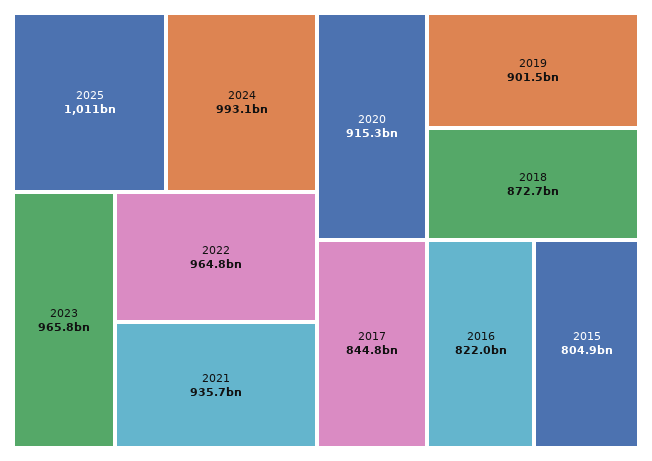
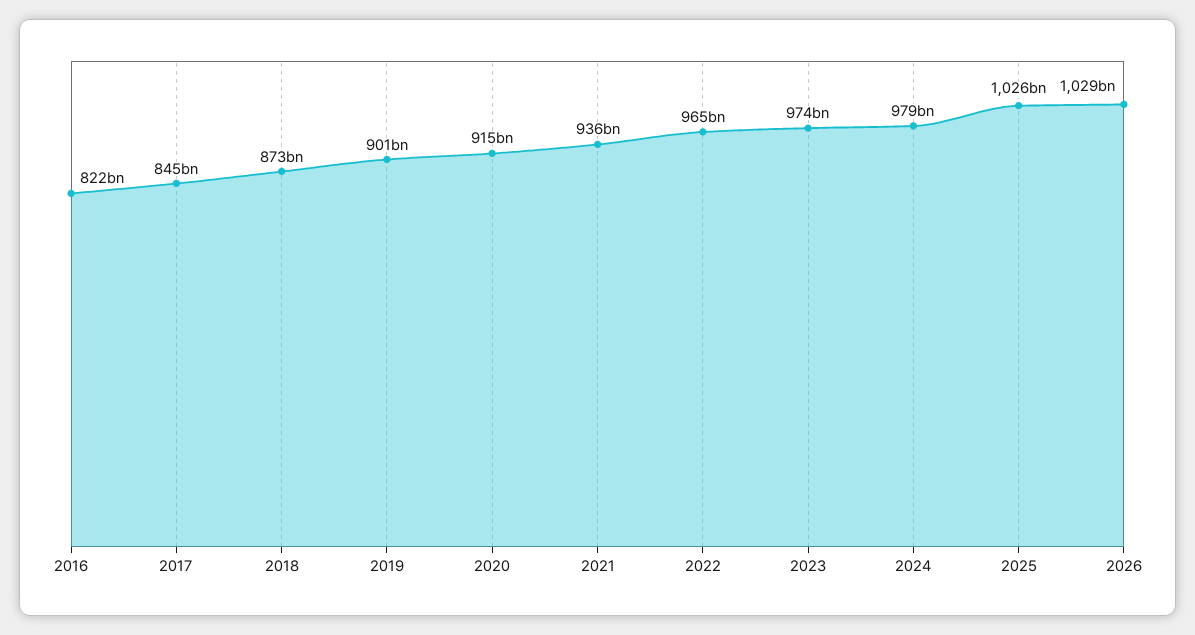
2025: 1011000000000 -> 1026000000000
2024: 993100000000 -> 979000000000
2023: 965800000000 -> 974000000000
2015: 804900000000 -> none
2026: none -> 1029000000000

